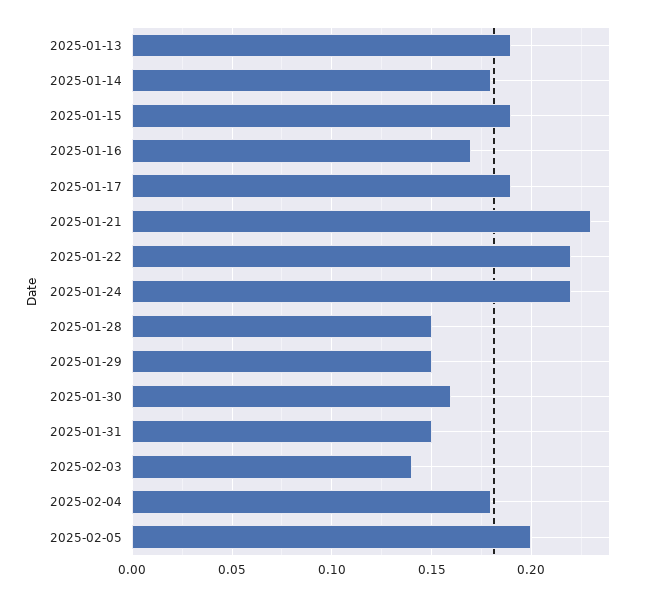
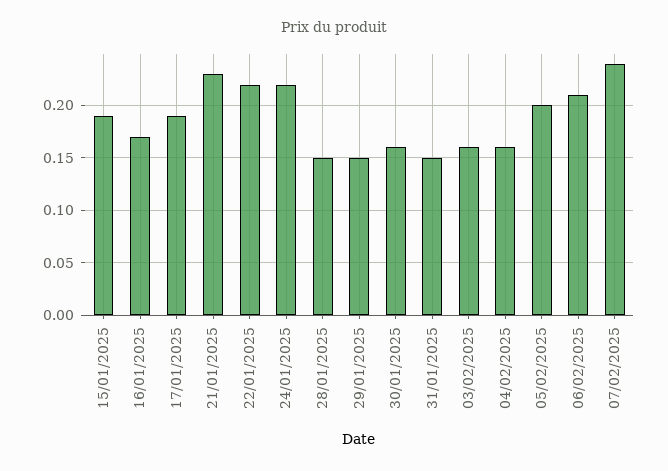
2025-01-13: 0.19 -> none
2025-01-14: 0.18 -> none
2025-02-03: 0.14 -> 0.16
2025-02-04: 0.18 -> 0.16
06/02/2025: none -> 0.21
07/02/2025: none -> 0.24

